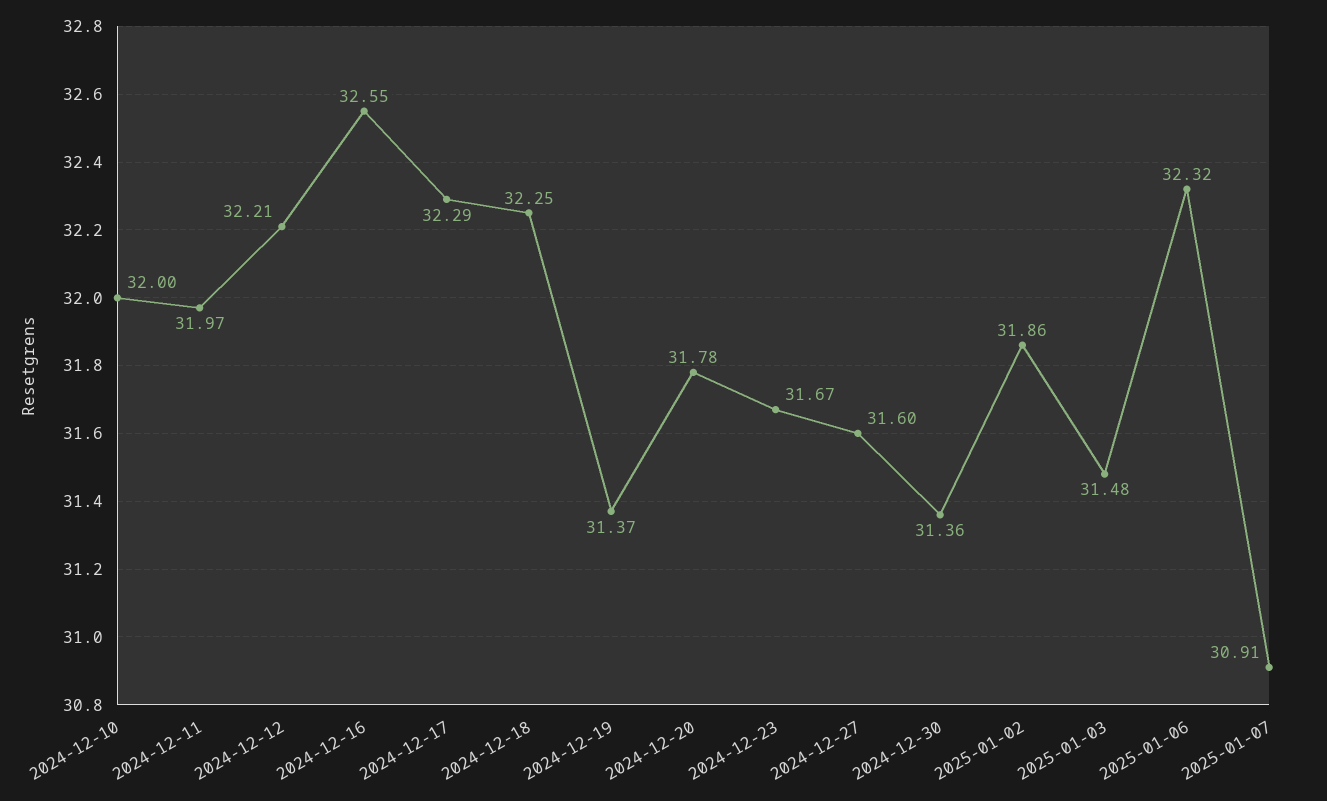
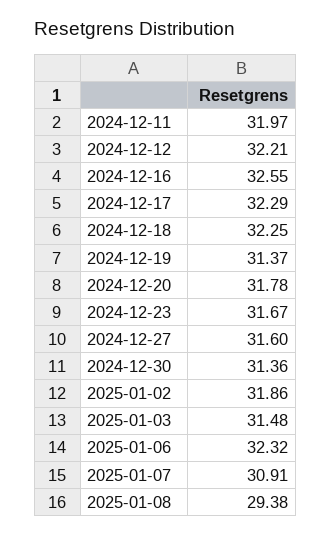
2024-12-10: 32 -> none
2025-01-08: none -> 29.38

